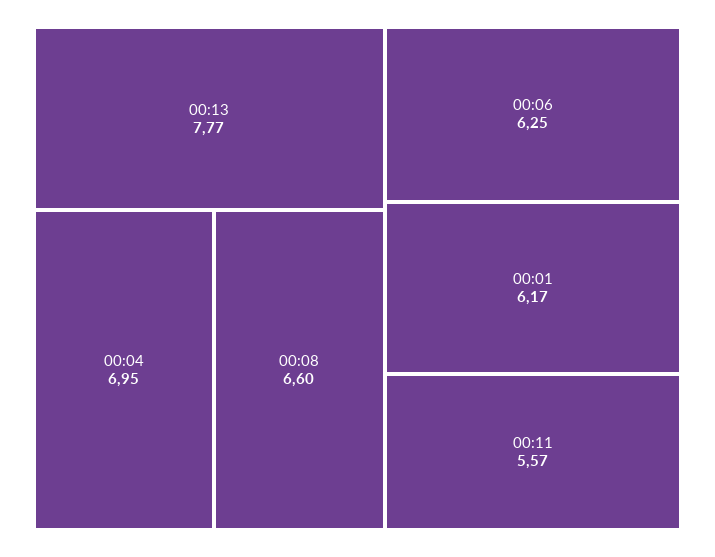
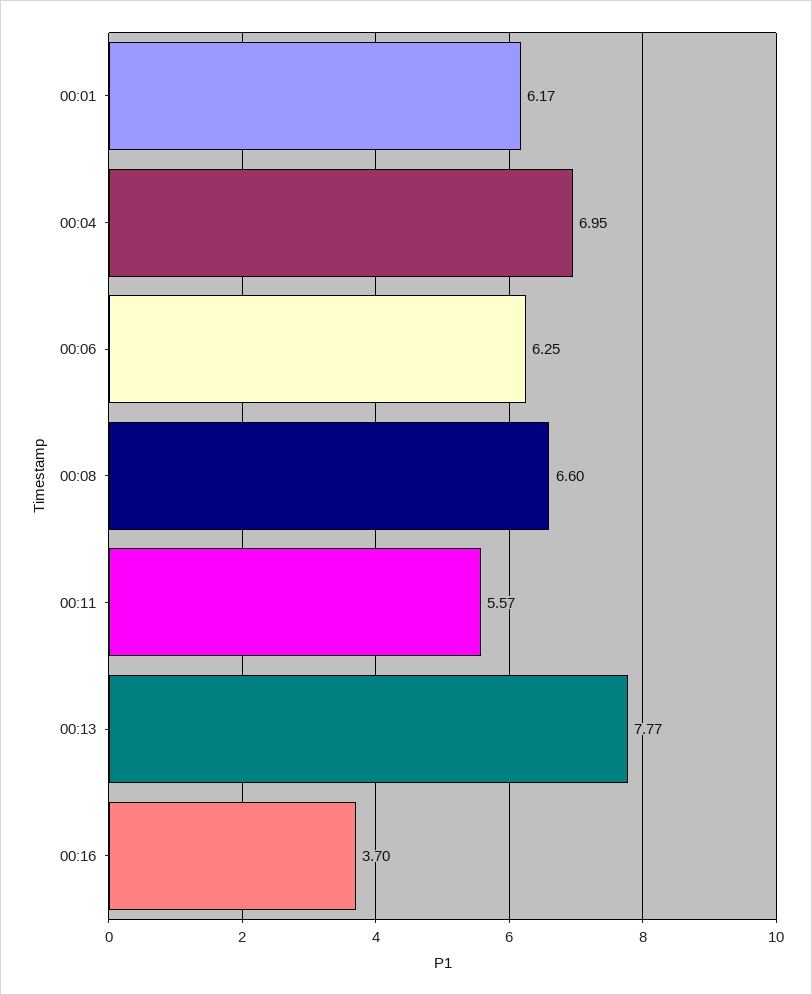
00:16: none -> 3.7

